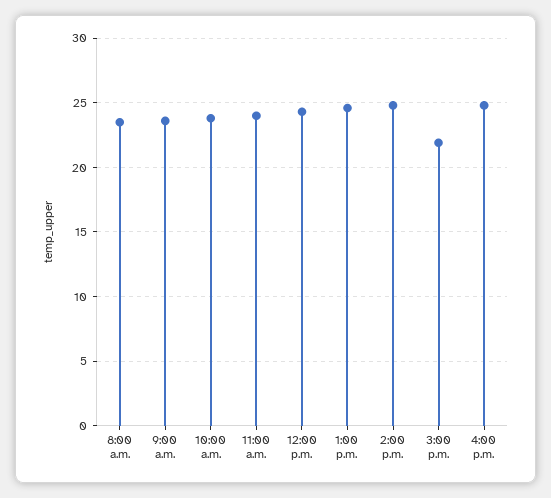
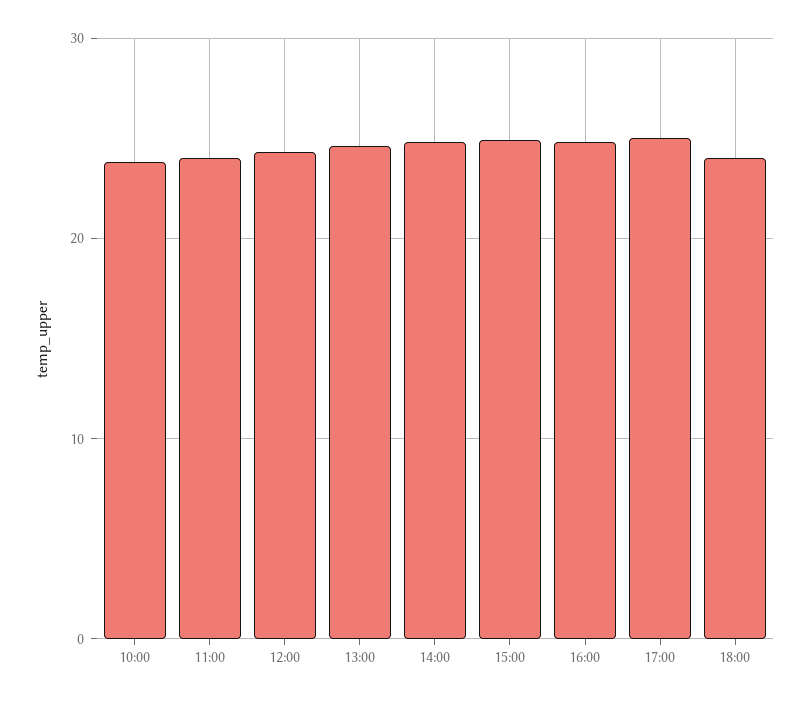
8:00 a.m.: 23.5 -> none
9:00 a.m.: 23.5 -> none
3:00 p.m.: 22 -> 25
17:00: none -> 25
18:00: none -> 24

